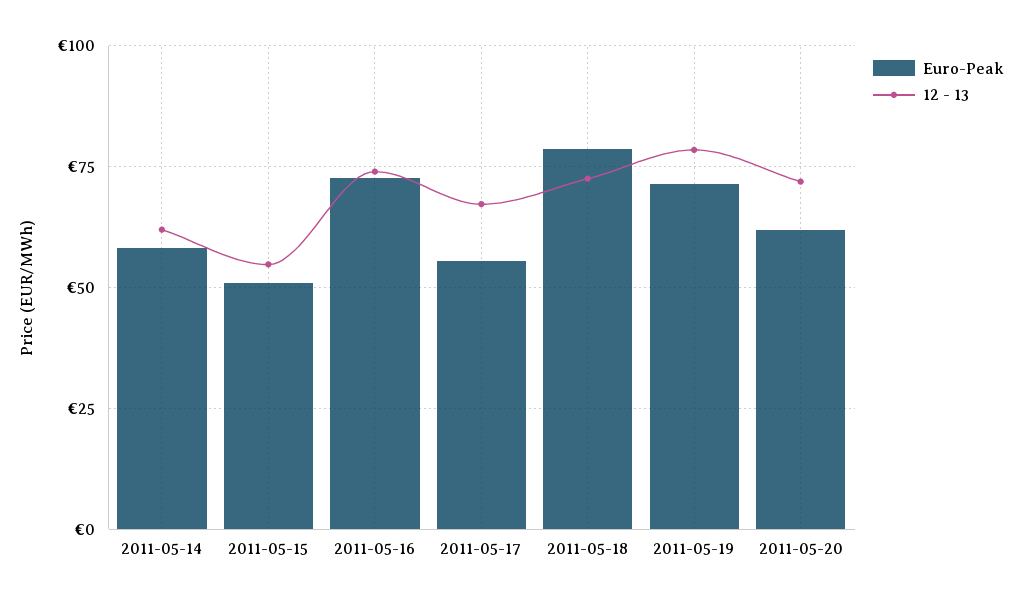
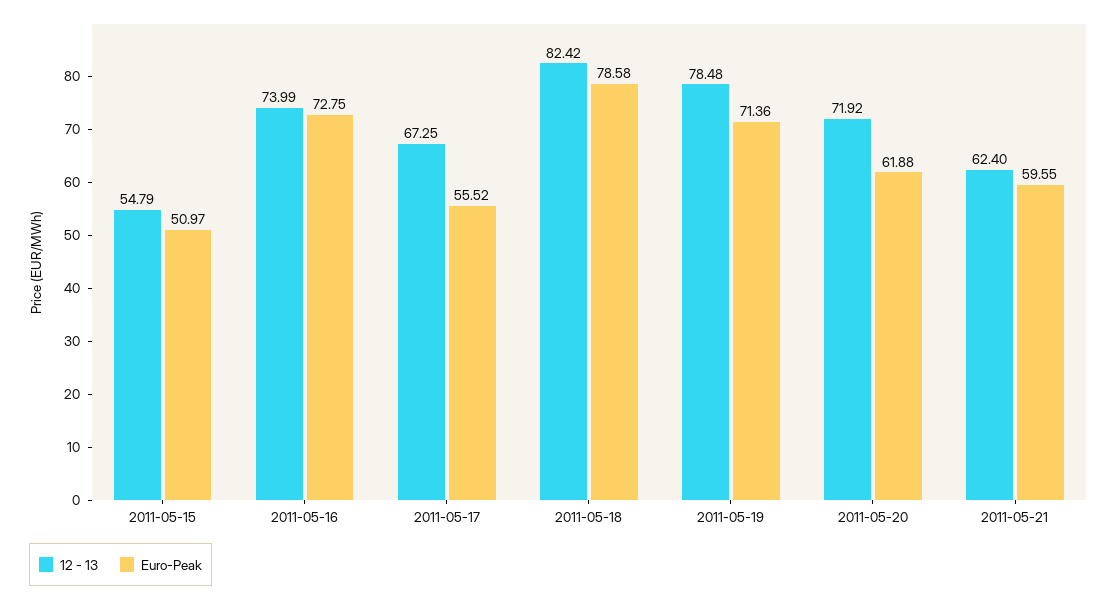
Euro-Peak, 2011-05-14: 57.5 -> none
12 - 13, 2011-05-14: 62.5 -> none
12 - 13, 2011-05-18: 72.5 -> 82.42
12 - 13, 2011-05-21: none -> 62.4
Euro-Peak, 2011-05-21: none -> 59.55

